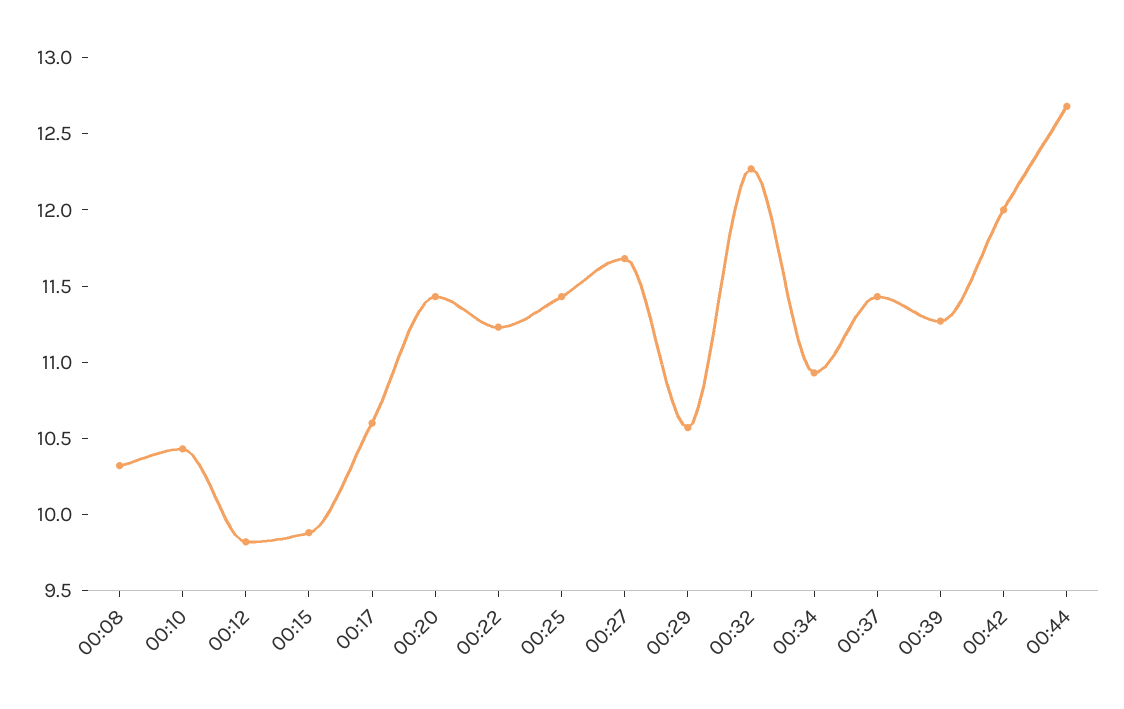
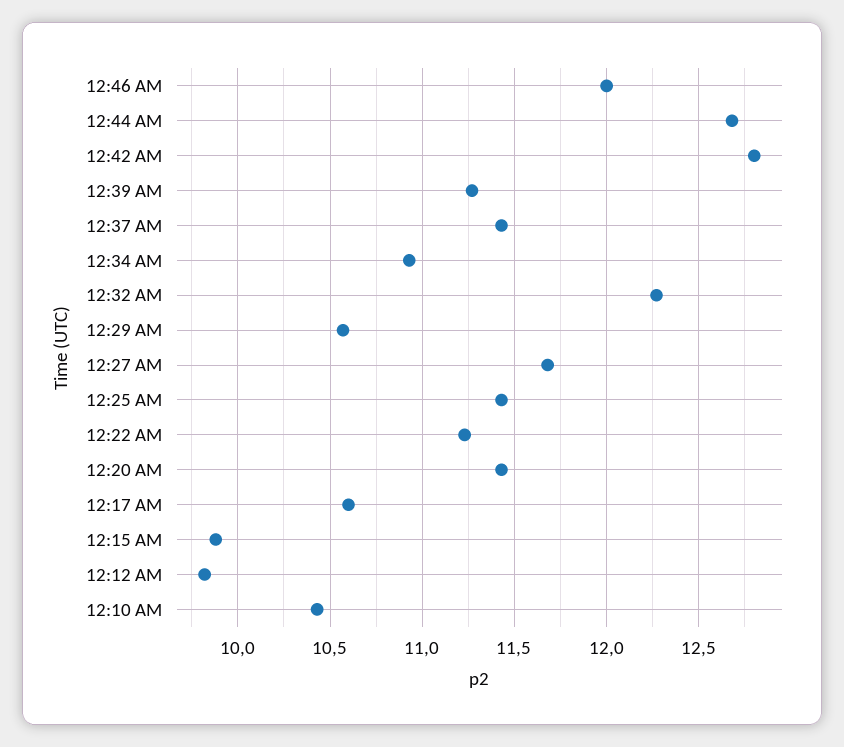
00:08: 10.3 -> none
00:42: 12 -> 12.8
12:46 AM: none -> 12

